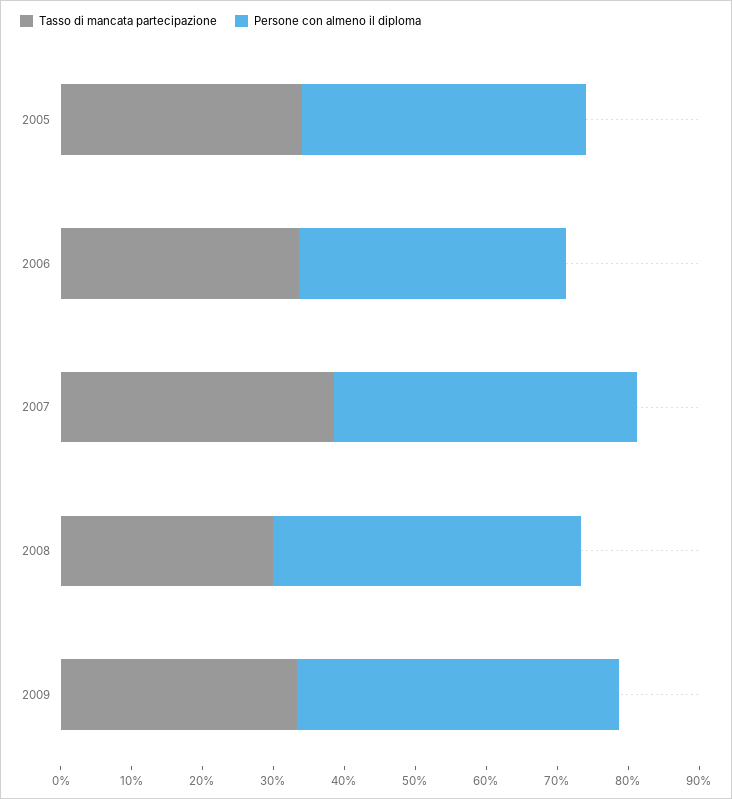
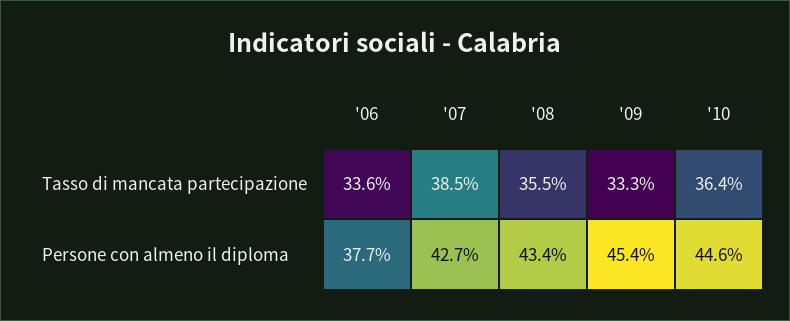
Tasso di mancata partecipazione, 2005: 34 -> none
Persone con almeno il diploma, 2005: 40 -> none
Tasso di mancata partecipazione, 2008: 30 -> 35.5
Tasso di mancata partecipazione, '10: none -> 36.4
Persone con almeno il diploma, '10: none -> 44.6

